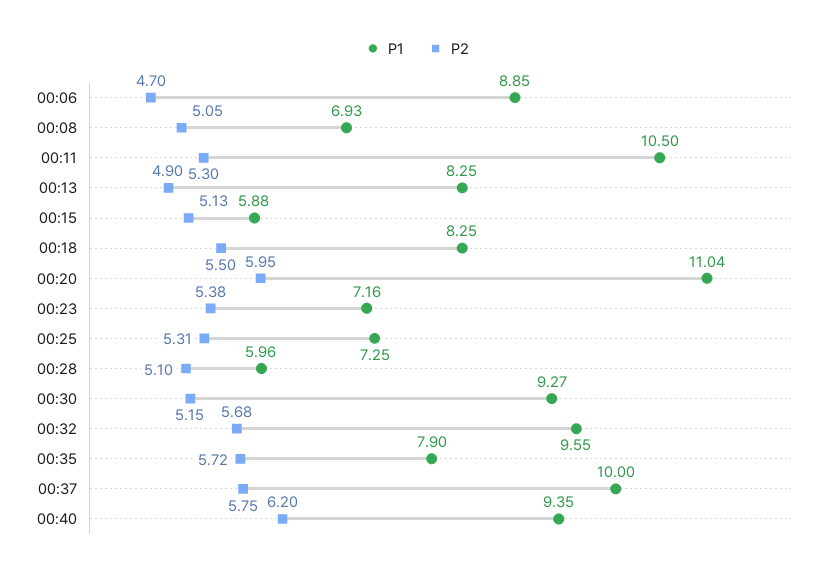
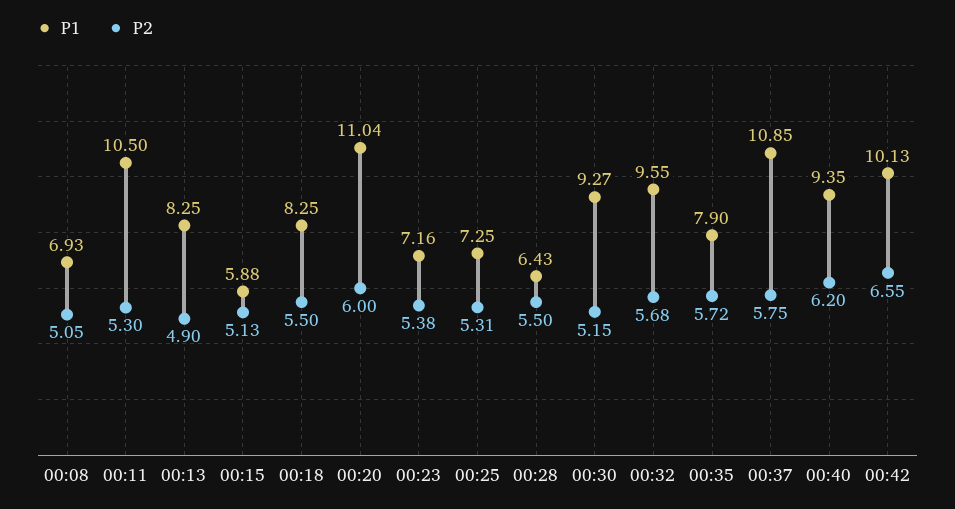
P1, 00:06: 8.85 -> none
P2, 00:06: 4.7 -> none
P2, 00:20: 5.95 -> 6
P1, 00:28: 5.96 -> 6.43
P2, 00:28: 5.1 -> 5.5
P1, 00:37: 10 -> 10.85
P1, 00:42: none -> 10.13
P2, 00:42: none -> 6.55

